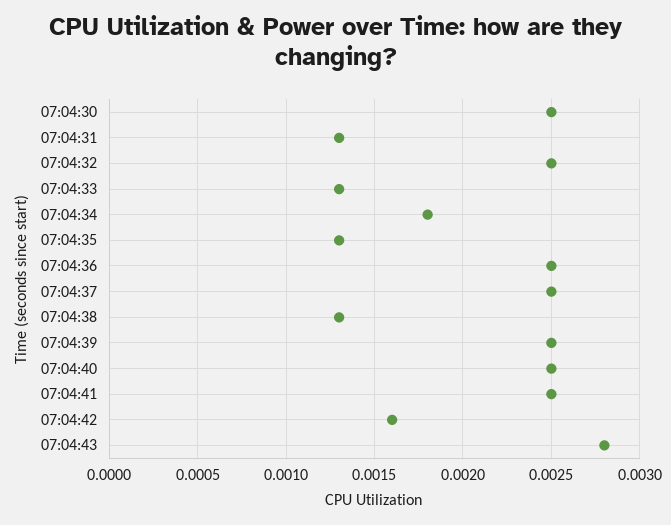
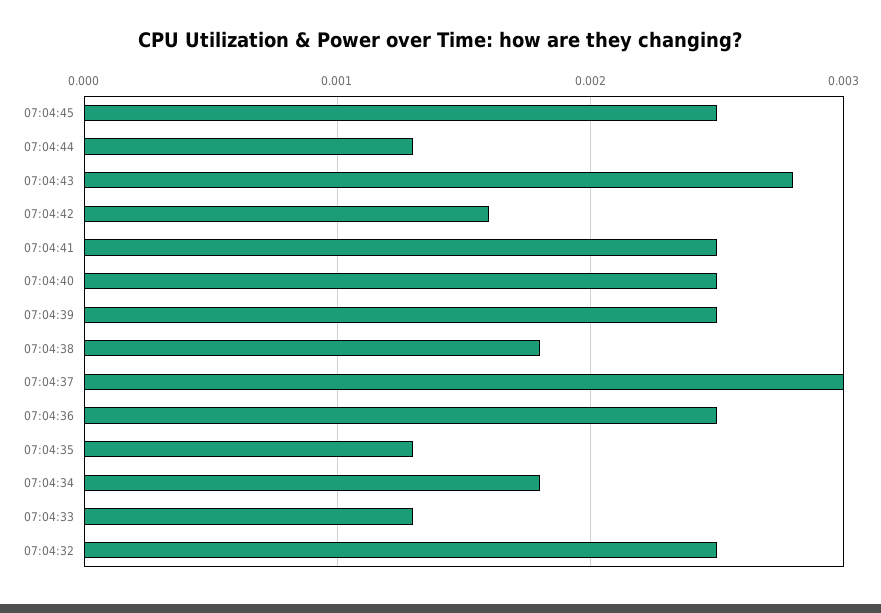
07:04:30: 0.0025 -> none
07:04:31: 0.0013 -> none
07:04:37: 0.0025 -> 0.003
07:04:38: 0.0013 -> 0.0018
07:04:45: none -> 0.0025
07:04:44: none -> 0.0013

